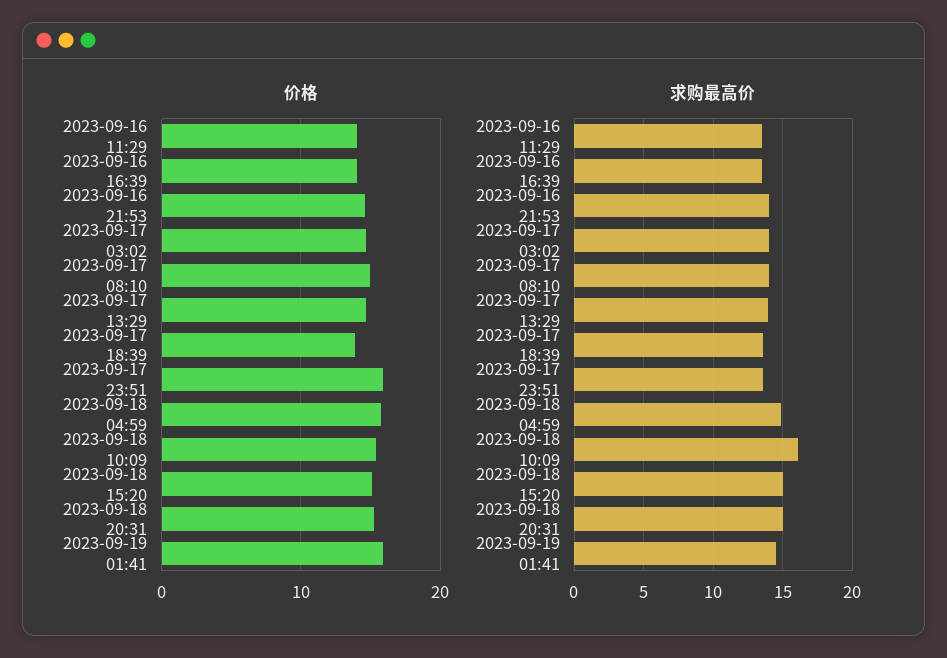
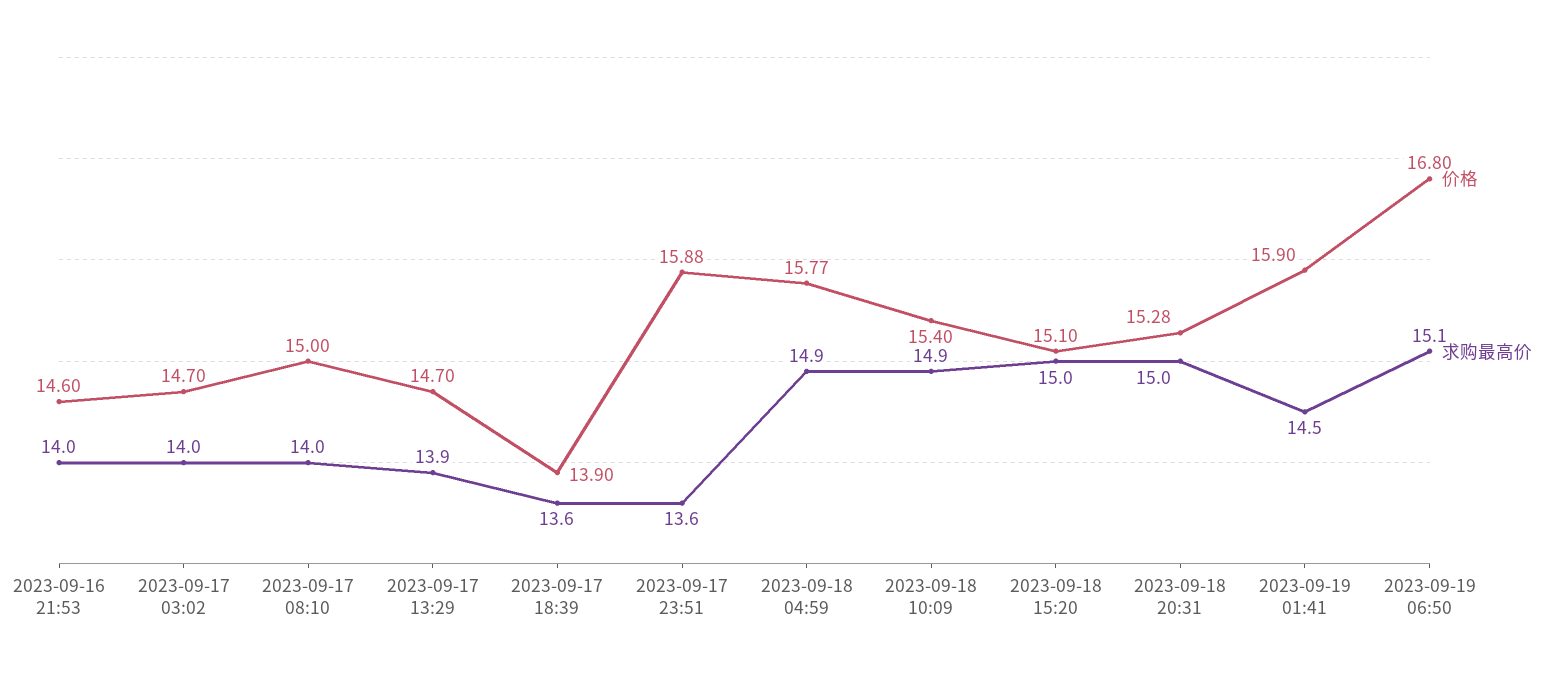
价格, 2023-09-16 11:29: 14 -> none
价格, 2023-09-16 16:39: 14 -> none
求购最高价, 2023-09-16 11:29: 13.5 -> none
求购最高价, 2023-09-16 16:39: 13.5 -> none
求购最高价, 2023-09-18 10:09: 16 -> 14.9
价格, 2023-09-19 06:50: none -> 16.8
求购最高价, 2023-09-19 06:50: none -> 15.1

